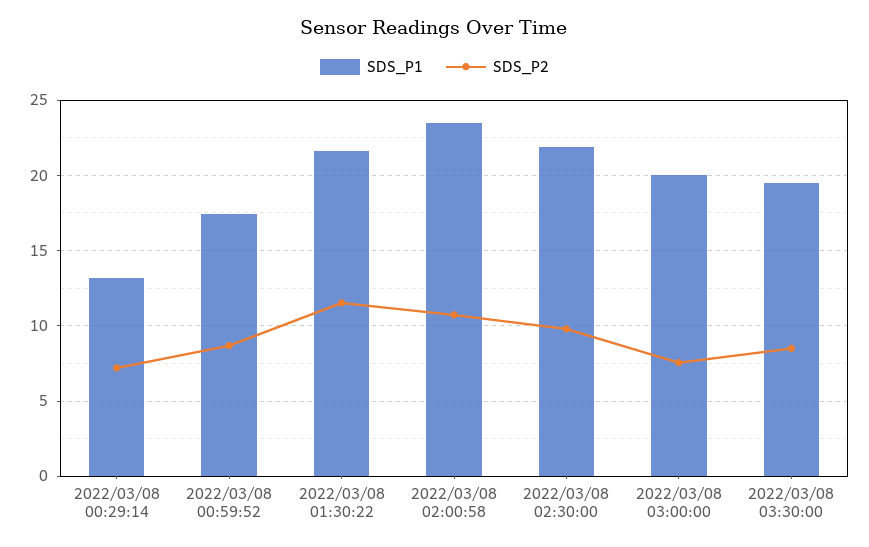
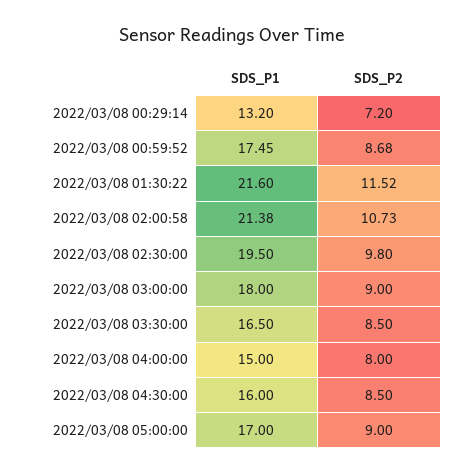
SDS_P1, 2022/03/08 02:00:58: 23.5 -> 21.38
SDS_P1, 2022/03/08 02:30:00: 22 -> 19.5
SDS_P1, 2022/03/08 03:00:00: 20 -> 18
SDS_P2, 2022/03/08 03:00:00: 7.5 -> 9
SDS_P1, 2022/03/08 03:30:00: 19.5 -> 16.5
SDS_P1, 2022/03/08 04:00:00: none -> 15
SDS_P2, 2022/03/08 04:00:00: none -> 8
SDS_P1, 2022/03/08 04:30:00: none -> 16
SDS_P2, 2022/03/08 04:30:00: none -> 8.5
SDS_P1, 2022/03/08 05:00:00: none -> 17
SDS_P2, 2022/03/08 05:00:00: none -> 9

